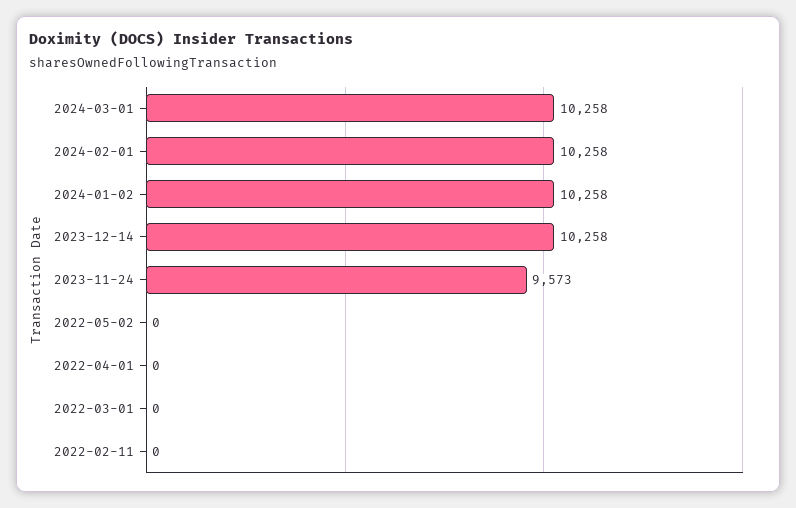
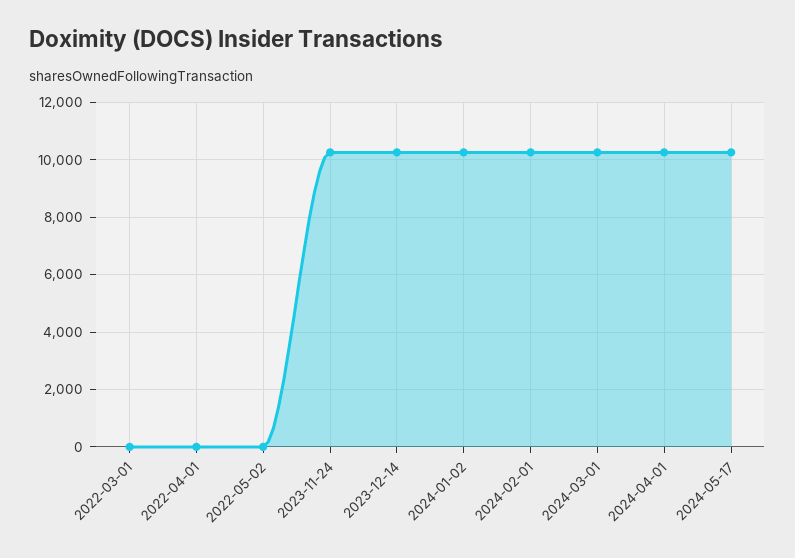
2023-11-24: 9573 -> 10250
2022-02-11: 0 -> none
2024-04-01: none -> 10250
2024-05-17: none -> 10250

